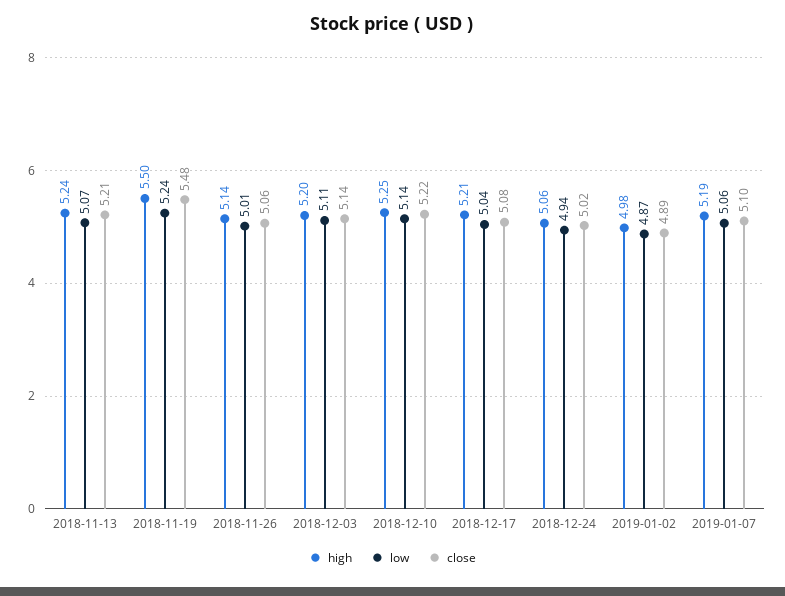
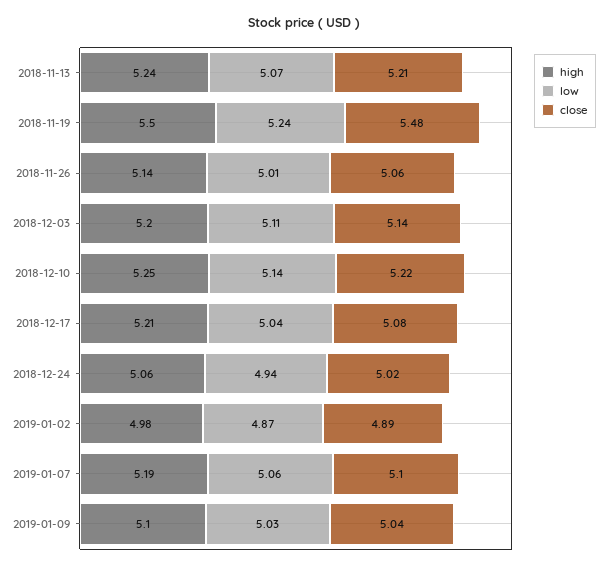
high, 2019-01-09: none -> 5.1
low, 2019-01-09: none -> 5.03
close, 2019-01-09: none -> 5.04

